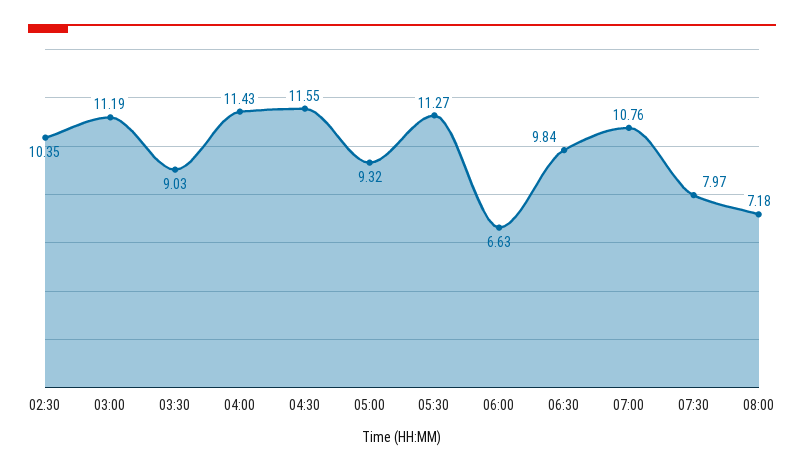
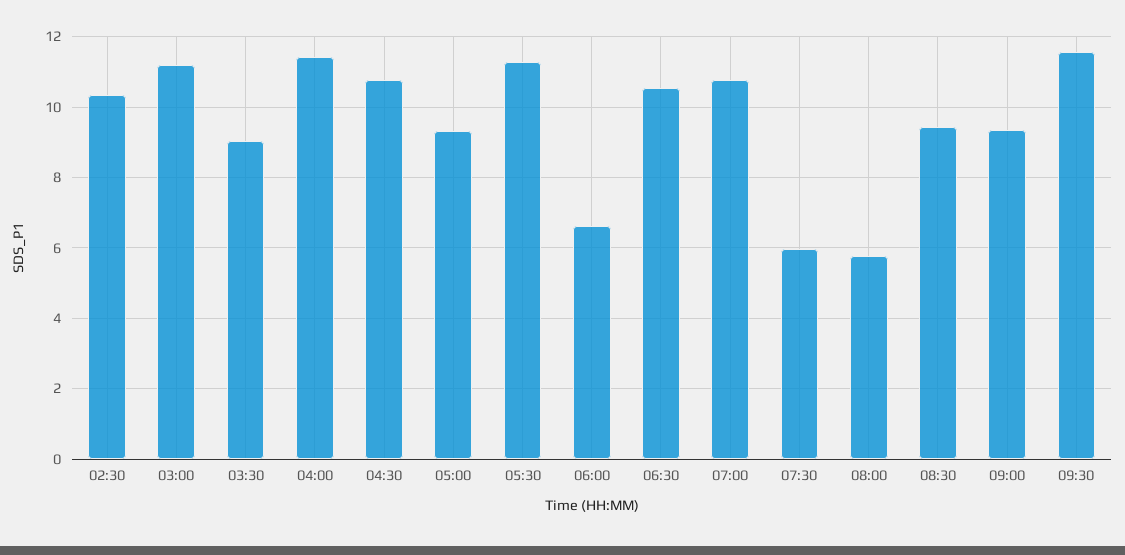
04:30: 11.55 -> 10.8
06:30: 9.84 -> 10.6
07:30: 7.97 -> 6
08:00: 7.18 -> 5.8
08:30: none -> 9.4
09:00: none -> 9.4
09:30: none -> 11.6

